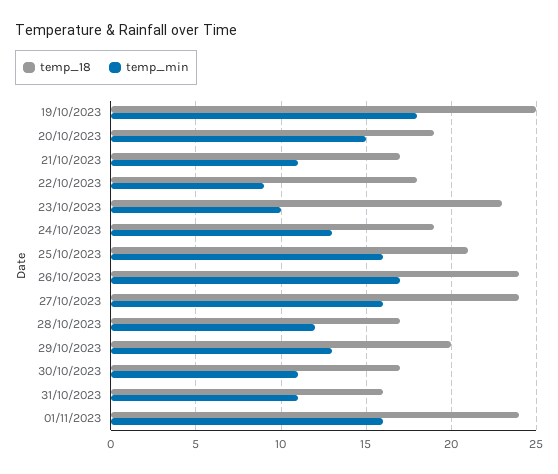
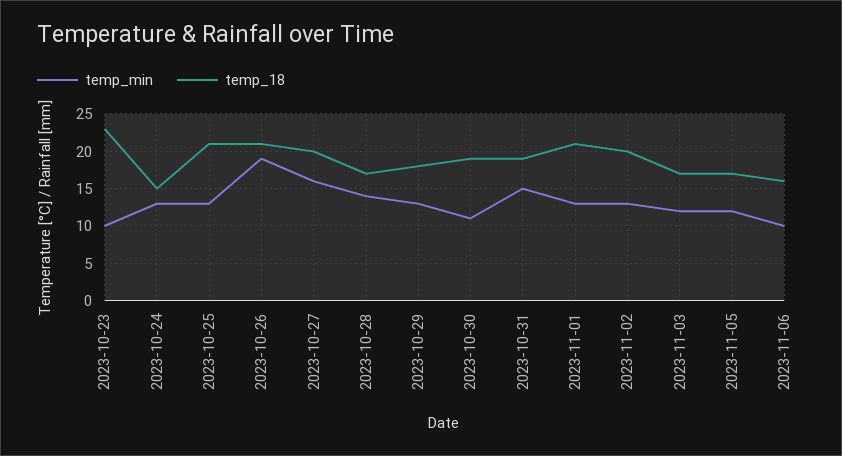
temp_18, 19/10/2023: 25 -> none
temp_min, 19/10/2023: 18 -> none
temp_18, 20/10/2023: 19 -> none
temp_min, 20/10/2023: 15 -> none
temp_18, 21/10/2023: 17 -> none
temp_min, 21/10/2023: 11 -> none
temp_18, 22/10/2023: 18 -> none
temp_min, 22/10/2023: 9 -> none
temp_18, 24/10/2023: 19 -> 15
temp_min, 25/10/2023: 16 -> 13
temp_18, 26/10/2023: 24 -> 21
temp_min, 26/10/2023: 17 -> 19
temp_18, 27/10/2023: 24 -> 20
temp_min, 28/10/2023: 12 -> 14
temp_18, 29/10/2023: 20 -> 18
temp_18, 30/10/2023: 17 -> 19
temp_18, 31/10/2023: 16 -> 19
temp_min, 31/10/2023: 11 -> 15
temp_18, 01/11/2023: 24 -> 21
temp_min, 01/11/2023: 16 -> 13
temp_min, 2023-11-02: none -> 13
temp_18, 2023-11-02: none -> 20
temp_min, 2023-11-03: none -> 12
temp_18, 2023-11-03: none -> 17
temp_min, 2023-11-05: none -> 12
temp_18, 2023-11-05: none -> 17
temp_min, 2023-11-06: none -> 10
temp_18, 2023-11-06: none -> 16

